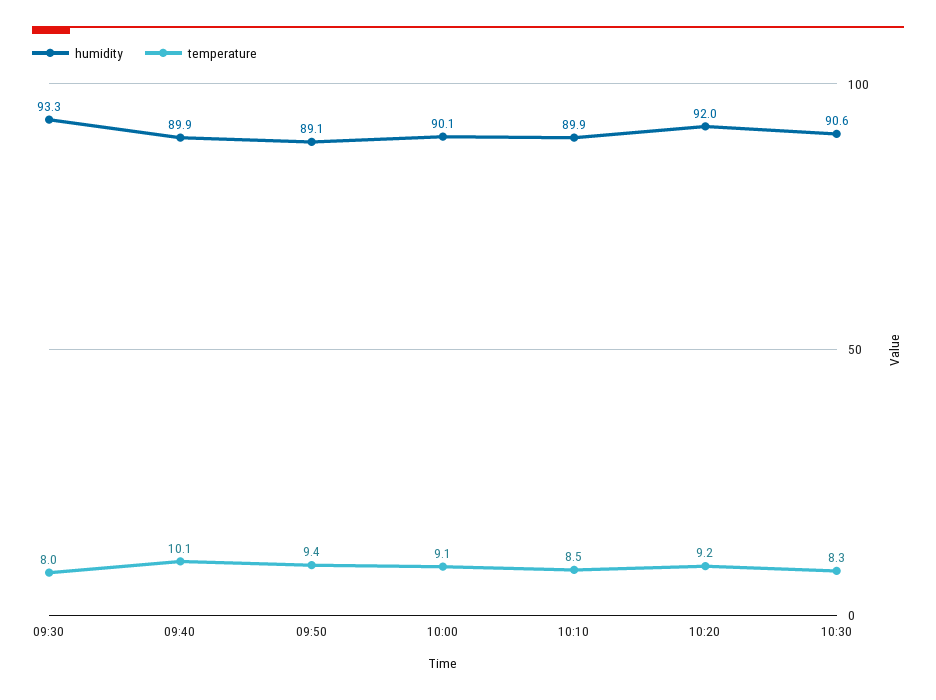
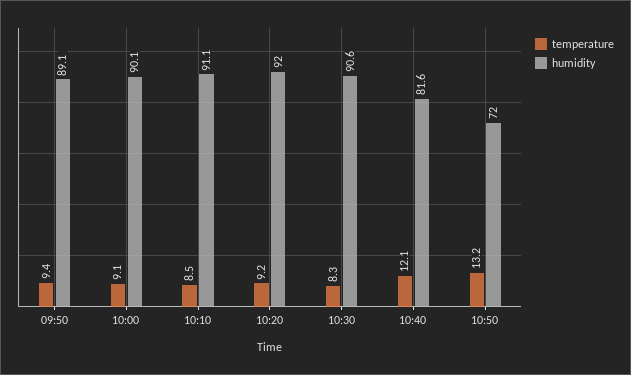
humidity, 09:30: 93.3 -> none
temperature, 09:30: 8 -> none
humidity, 09:40: 89.9 -> none
temperature, 09:40: 10.1 -> none
humidity, 10:10: 89.9 -> 91.1
temperature, 10:40: none -> 12.1
humidity, 10:40: none -> 81.6
temperature, 10:50: none -> 13.2
humidity, 10:50: none -> 72

